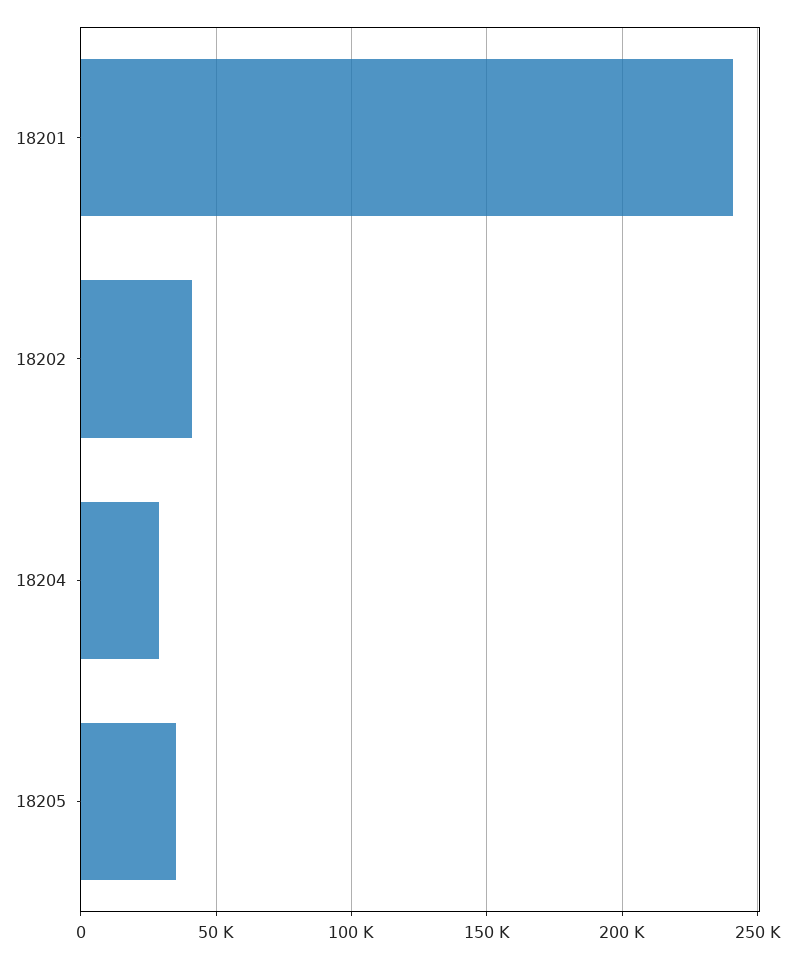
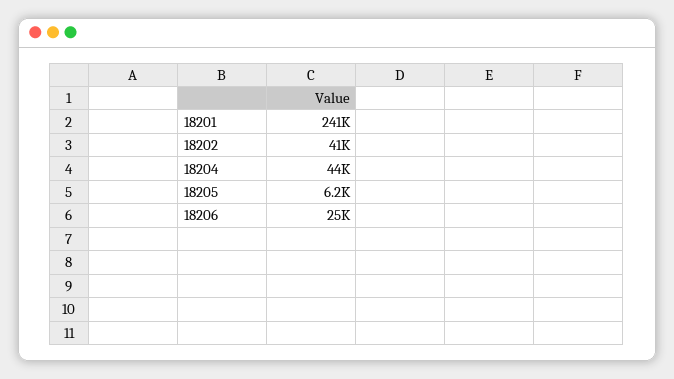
18204: 30000 -> 44000
18205: 35000 -> 6200
18206: none -> 25000

